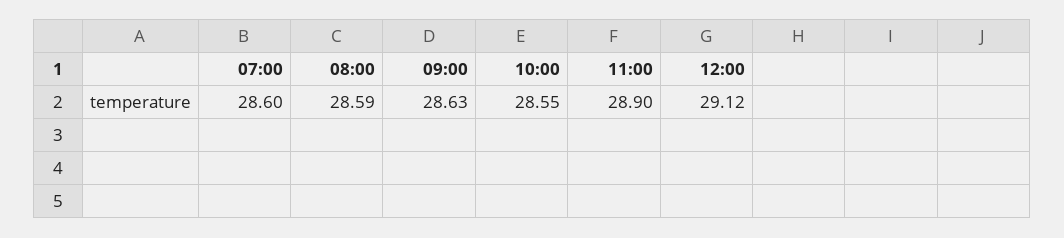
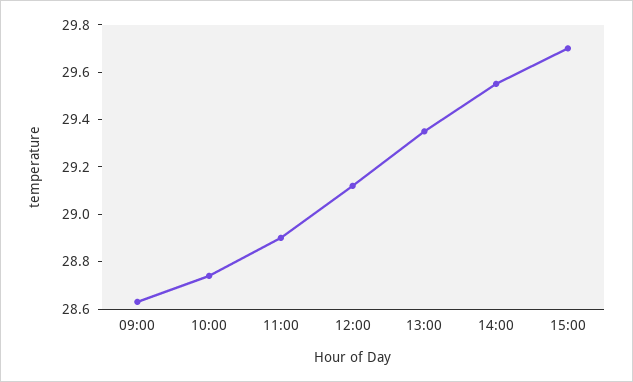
07:00: 28.6 -> none
08:00: 28.59 -> none
10:00: 28.55 -> 28.75
13:00: none -> 29.35
14:00: none -> 29.55
15:00: none -> 29.7

